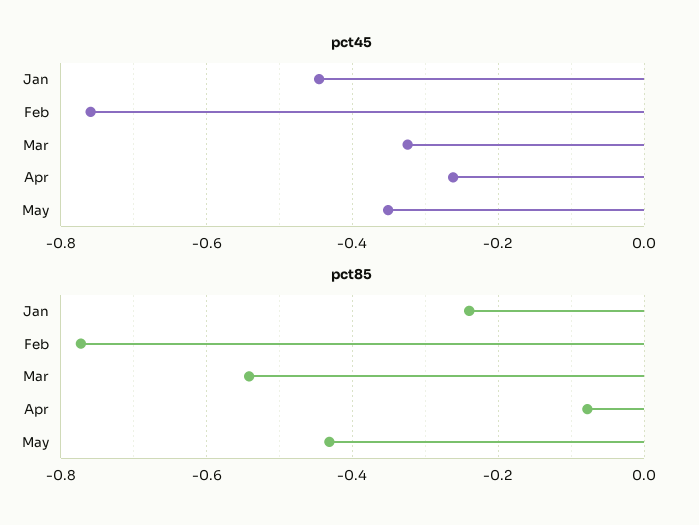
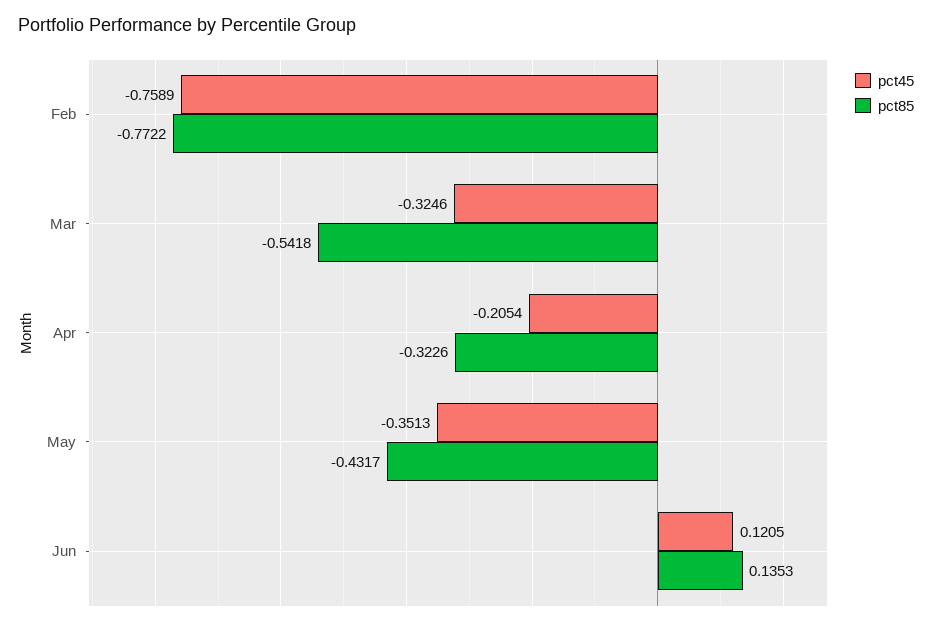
pct45, Jan: -0.44 -> none
pct45, Apr: -0.26 -> -0.2054
pct85, Jan: -0.24 -> none
pct85, Apr: -0.08 -> -0.3226
pct45, Jun: none -> 0.1205
pct85, Jun: none -> 0.1353

